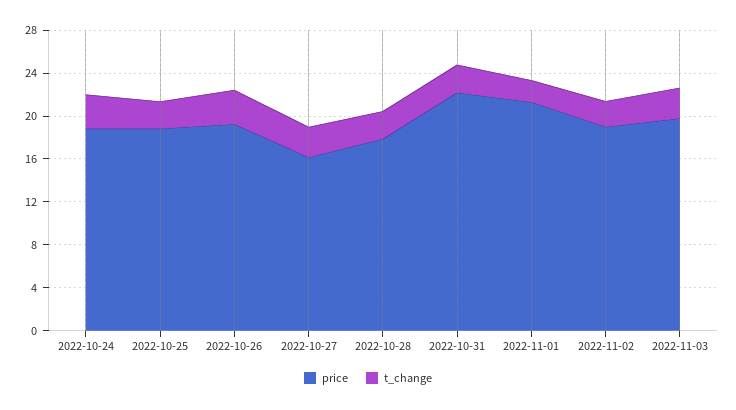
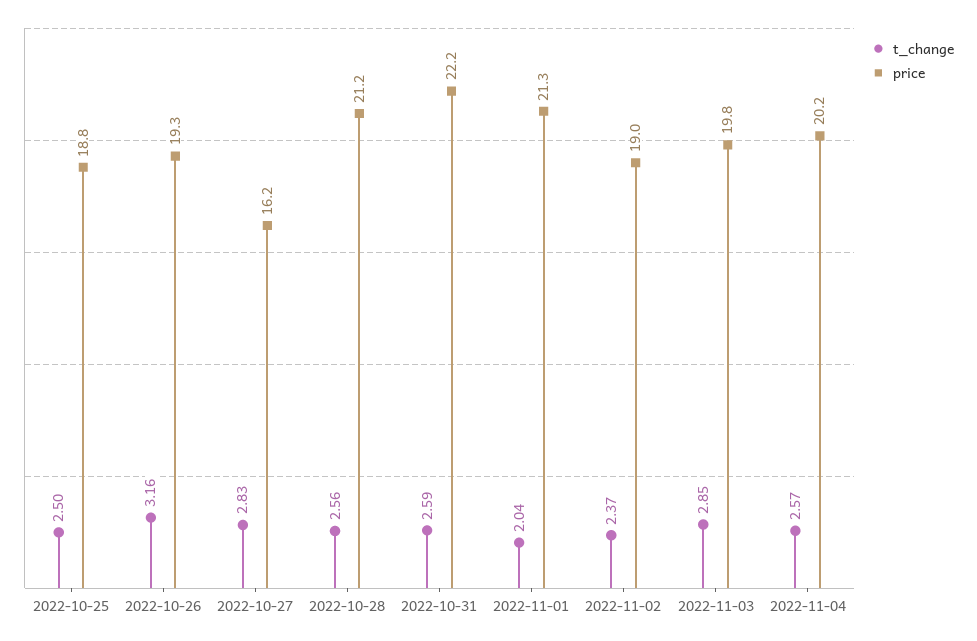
price, 2022-10-24: 19 -> none
t_change, 2022-10-24: 3 -> none
price, 2022-10-28: 18 -> 21.2
t_change, 2022-11-04: none -> 2.57
price, 2022-11-04: none -> 20.2

